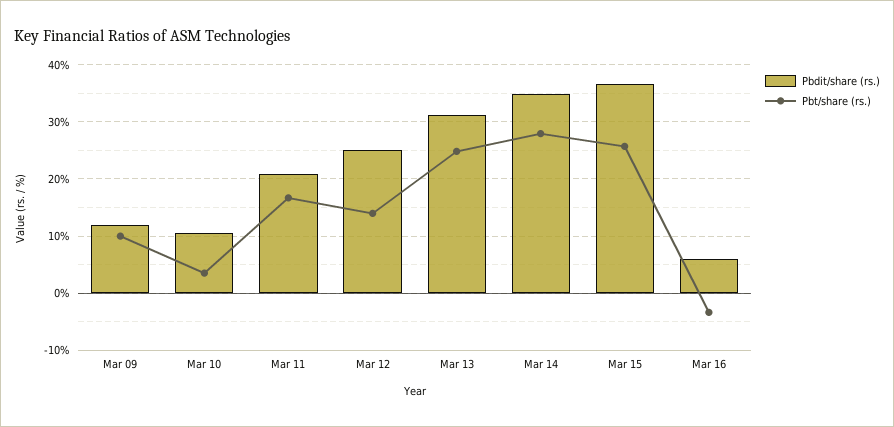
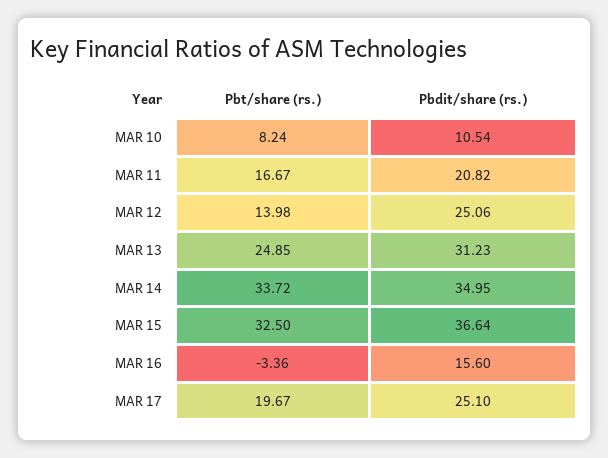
Pbdit/share (rs.), Mar 09: 12 -> none
Pbt/share (rs.), Mar 09: 10 -> none
Pbt/share (rs.), Mar 10: 4 -> 8.24
Pbt/share (rs.), Mar 14: 28 -> 33.72
Pbt/share (rs.), Mar 15: 26 -> 32.5
Pbdit/share (rs.), Mar 16: 6 -> 15.6
Pbt/share (rs.), MAR 17: none -> 19.67
Pbdit/share (rs.), MAR 17: none -> 25.1

